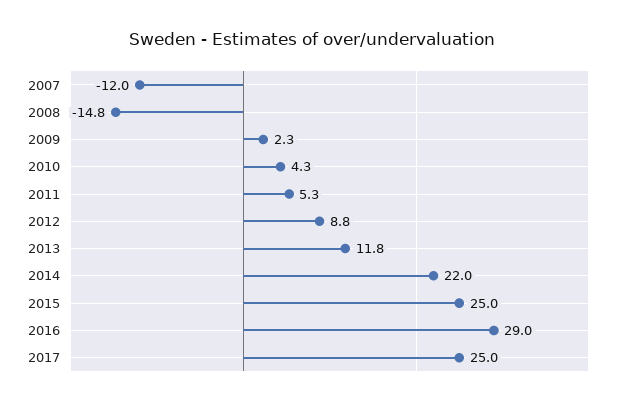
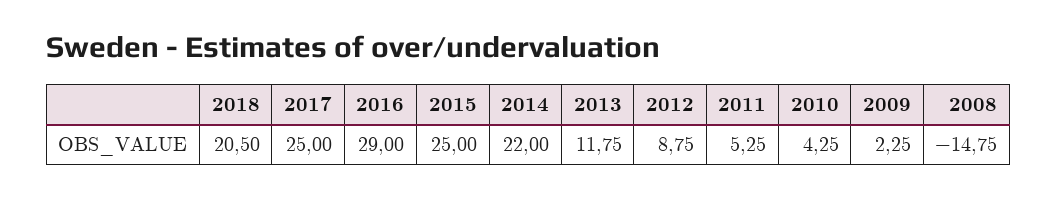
2007: -12 -> none
2018: none -> 20.5

